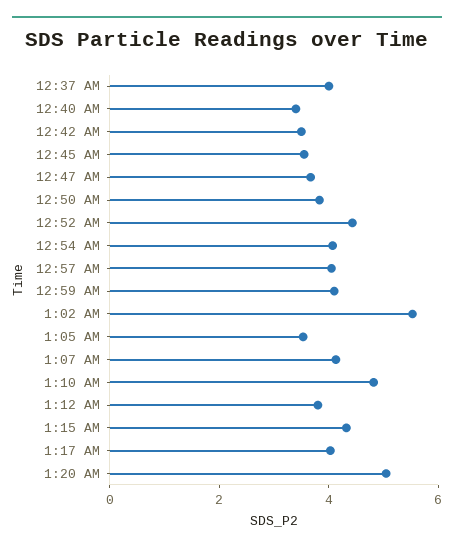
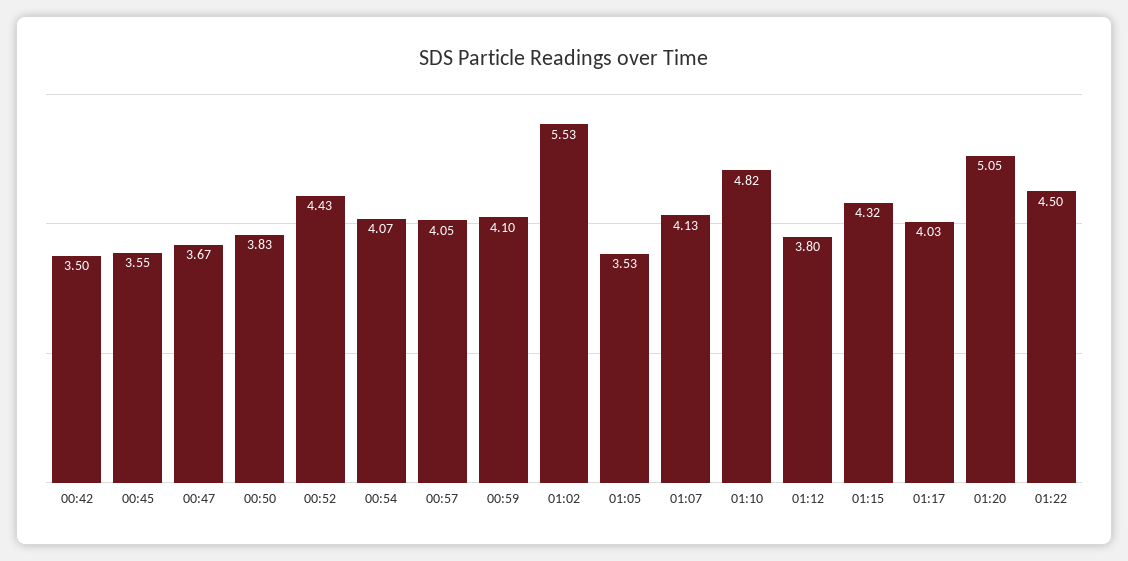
12:37 AM: 4 -> none
12:40 AM: 3.5 -> none
01:22: none -> 4.5

